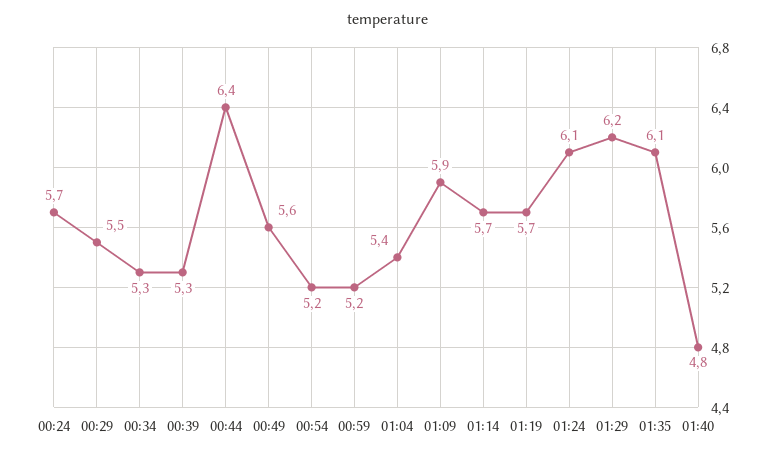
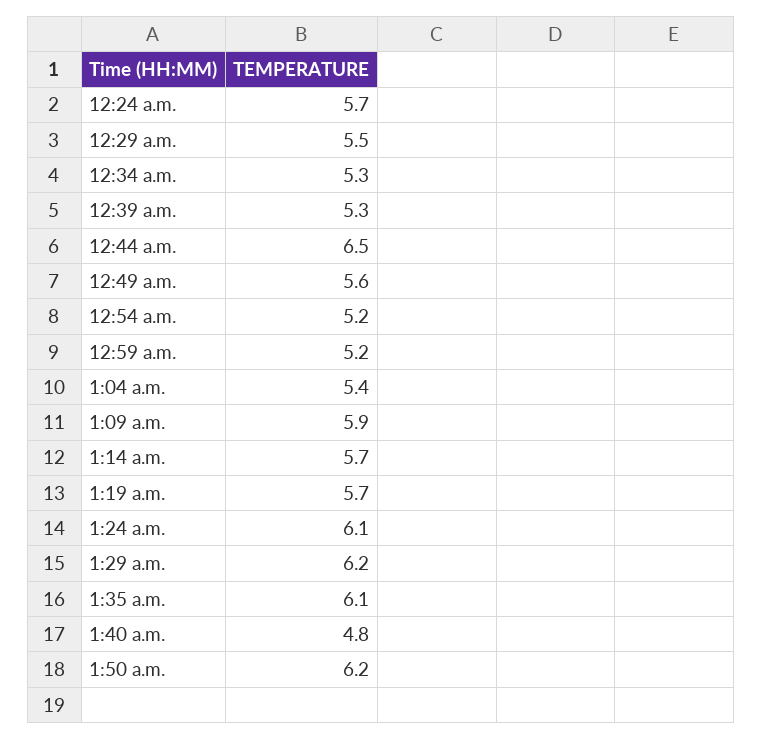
00:44: 6.4 -> 6.5
1:50 a.m.: none -> 6.2

